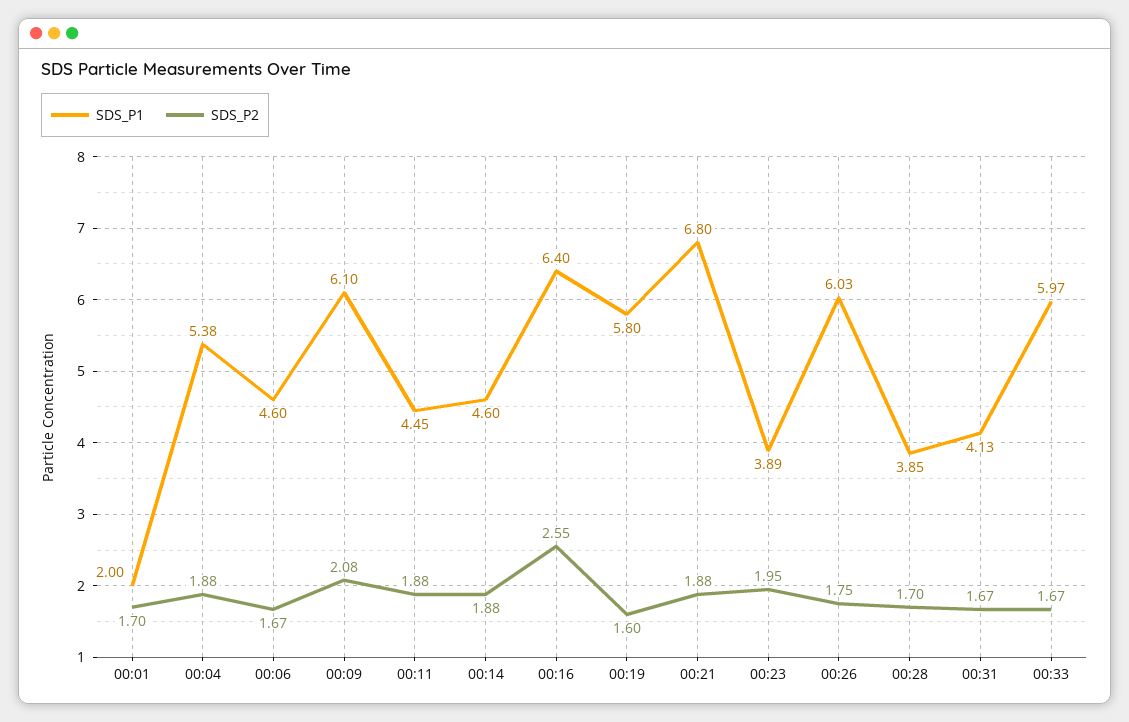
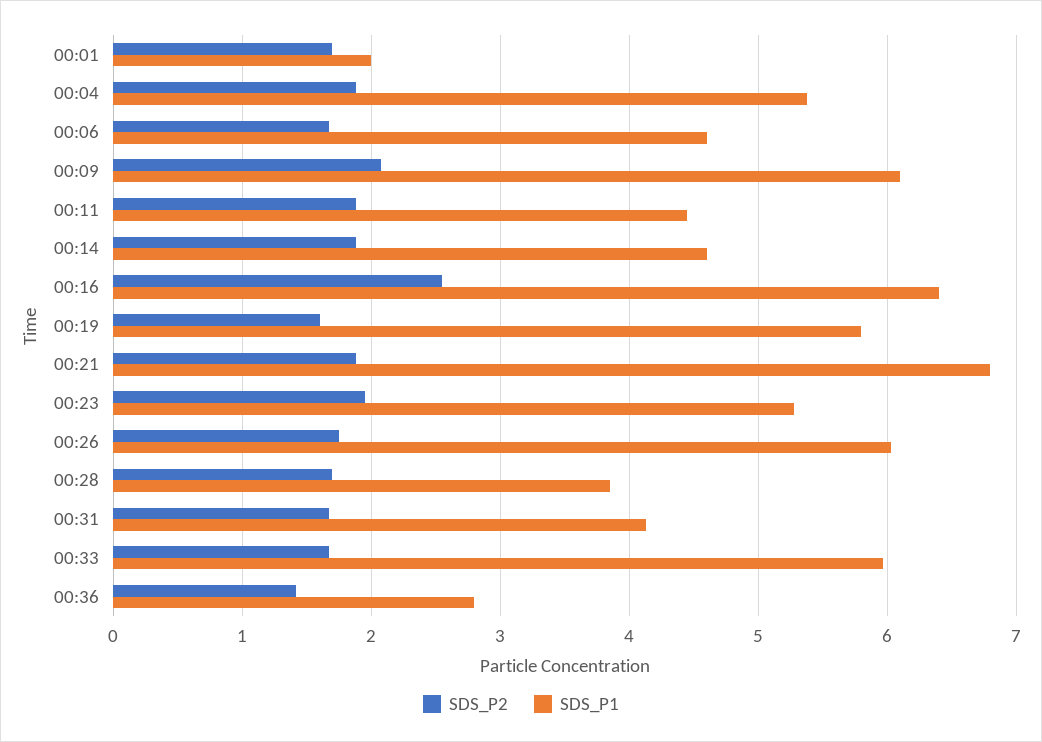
SDS_P1, 00:23: 3.89 -> 5.3
SDS_P2, 00:36: none -> 1.4
SDS_P1, 00:36: none -> 2.8

